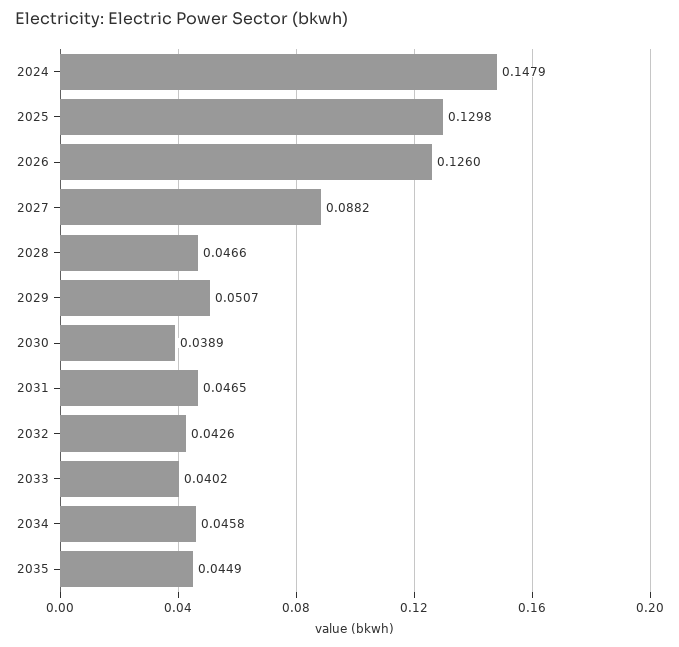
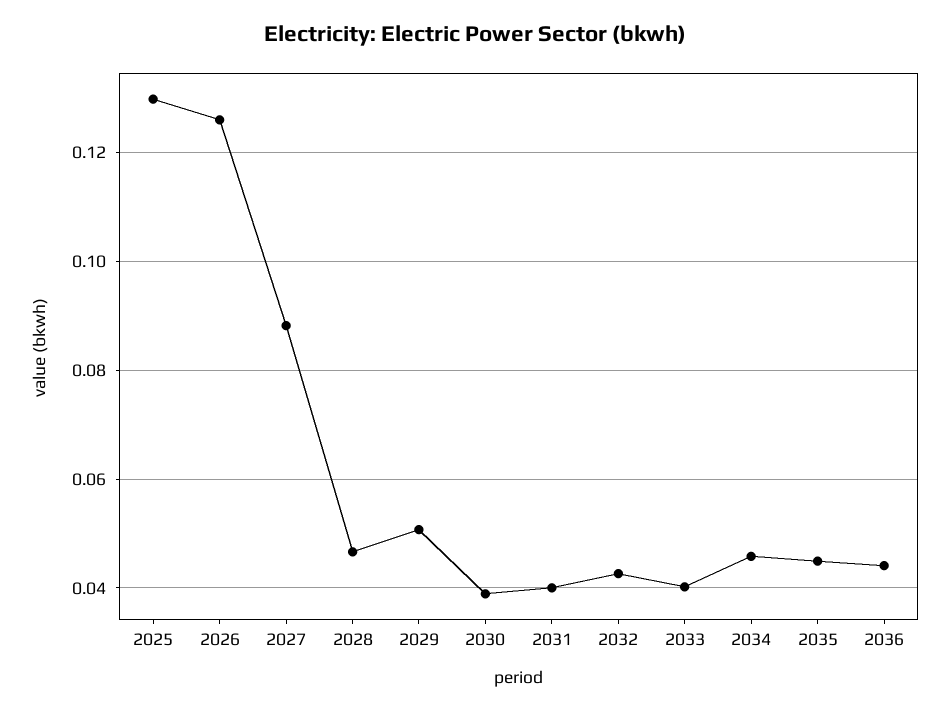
2024: 0.1479 -> none
2031: 0.0465 -> 0.04
2036: none -> 0.044

